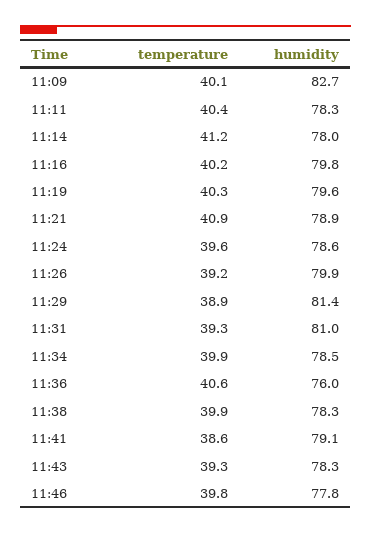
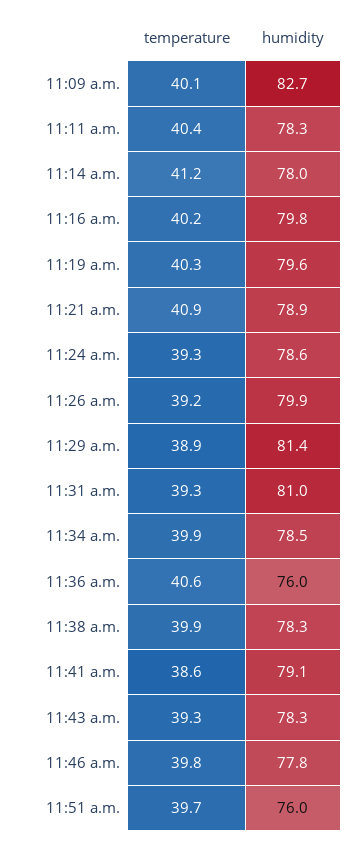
temperature, 11:24: 39.6 -> 39.3
temperature, 11:51 a.m.: none -> 39.7
humidity, 11:51 a.m.: none -> 76

